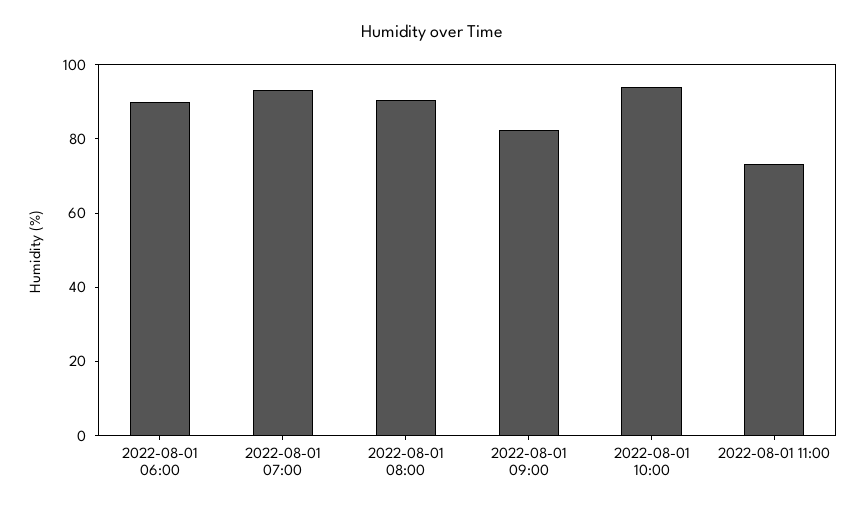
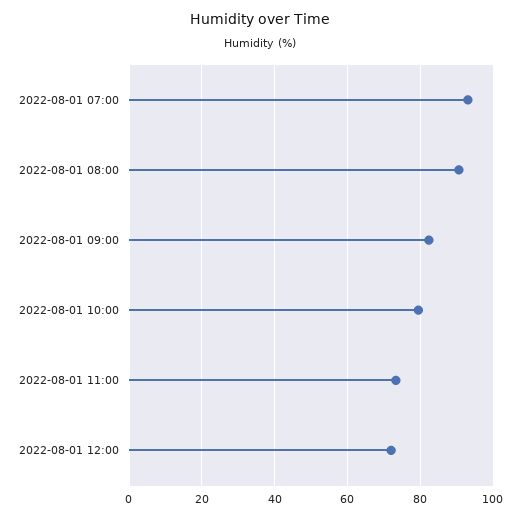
2022-08-01 06:00: 90 -> none
2022-08-01 10:00: 95 -> 80
2022-08-01 12:00: none -> 72

